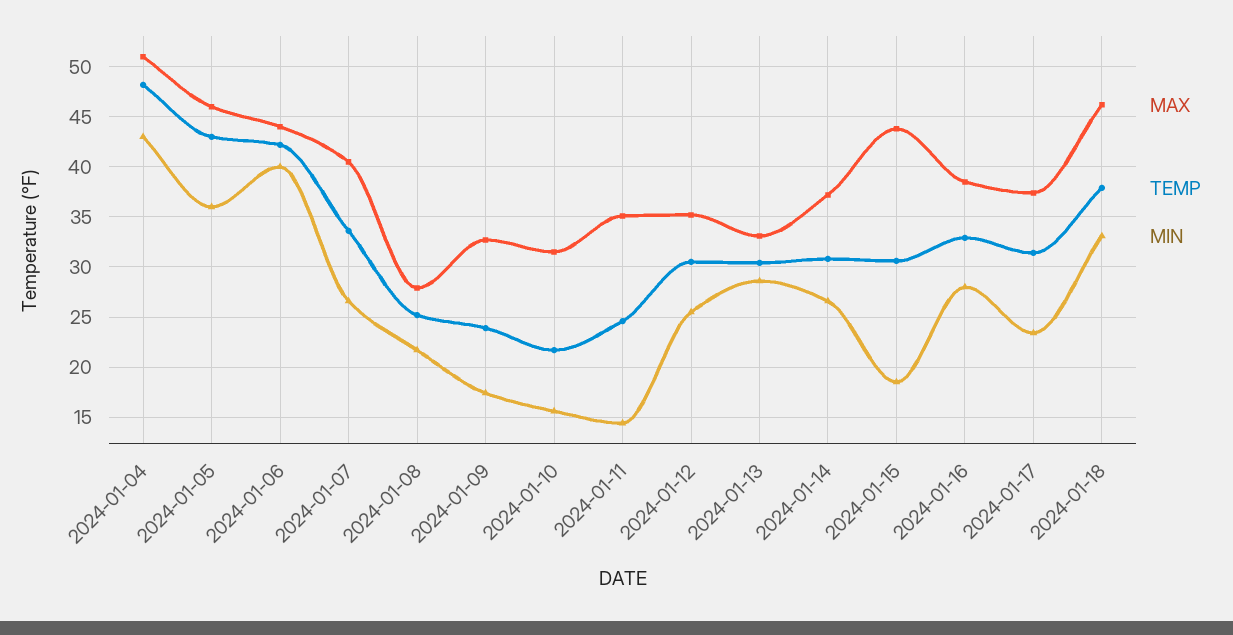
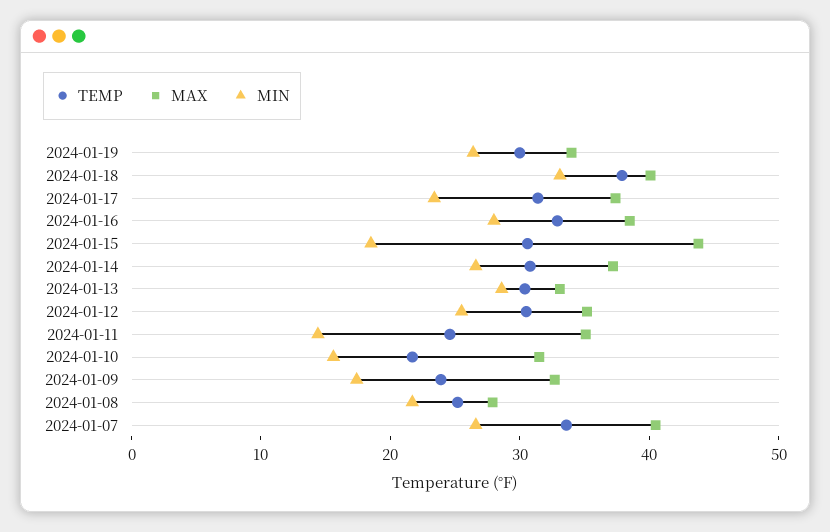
MAX, 2024-01-04: 51 -> none
TEMP, 2024-01-04: 48 -> none
MIN, 2024-01-04: 43 -> none
MAX, 2024-01-05: 46 -> none
TEMP, 2024-01-05: 43 -> none
MIN, 2024-01-05: 36 -> none
MAX, 2024-01-06: 44 -> none
TEMP, 2024-01-06: 42 -> none
MIN, 2024-01-06: 40 -> none
MAX, 2024-01-18: 46 -> 40
TEMP, 2024-01-19: none -> 30
MAX, 2024-01-19: none -> 34
MIN, 2024-01-19: none -> 26

